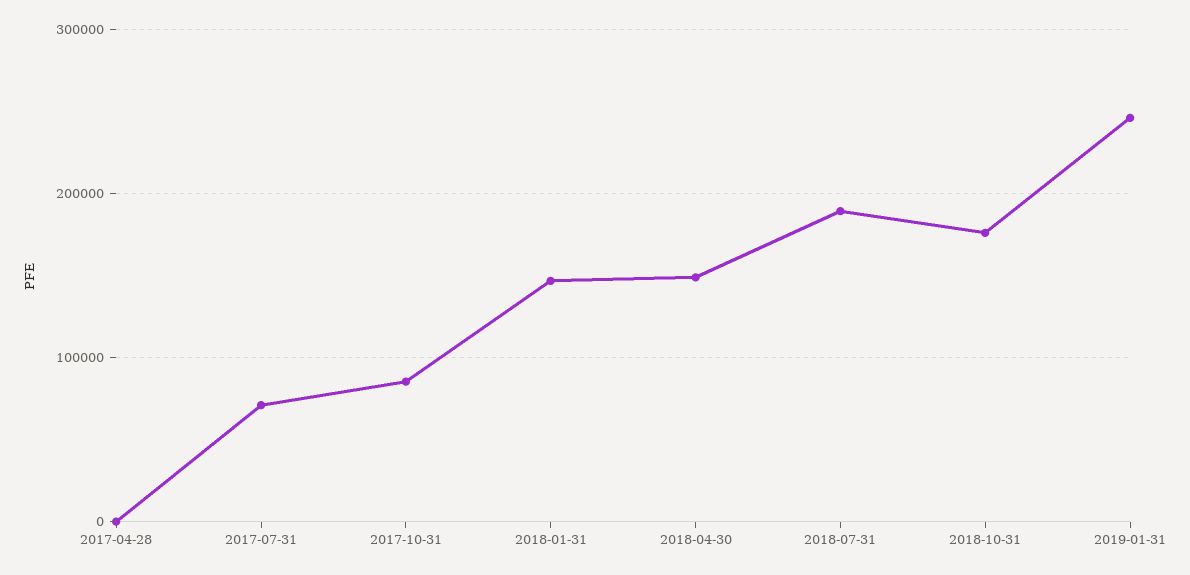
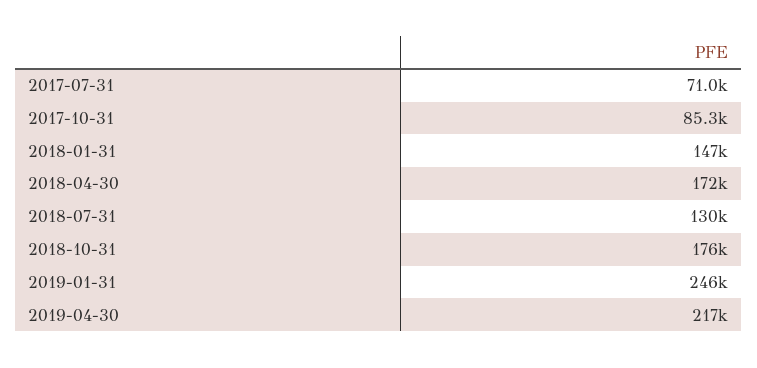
2017-04-28: 0 -> none
2018-04-30: 150000 -> 172000
2018-07-31: 190000 -> 130000
2019-04-30: none -> 217000

